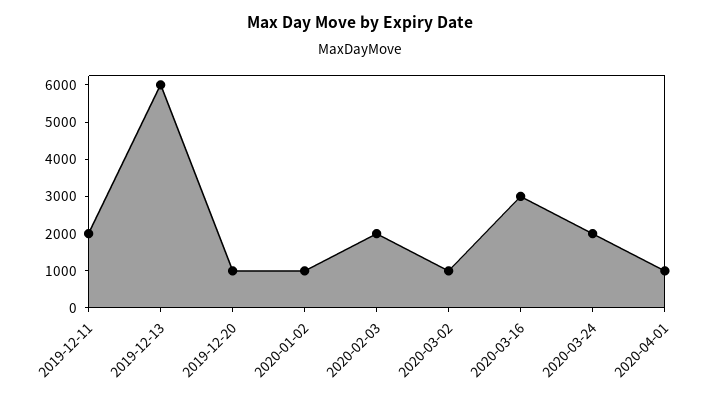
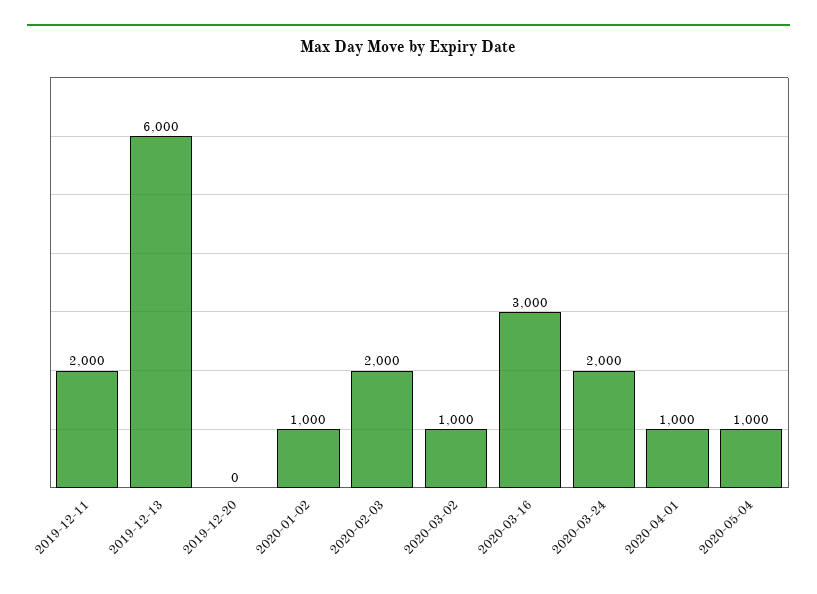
2019-12-20: 1000 -> 0
2020-05-04: none -> 1000

